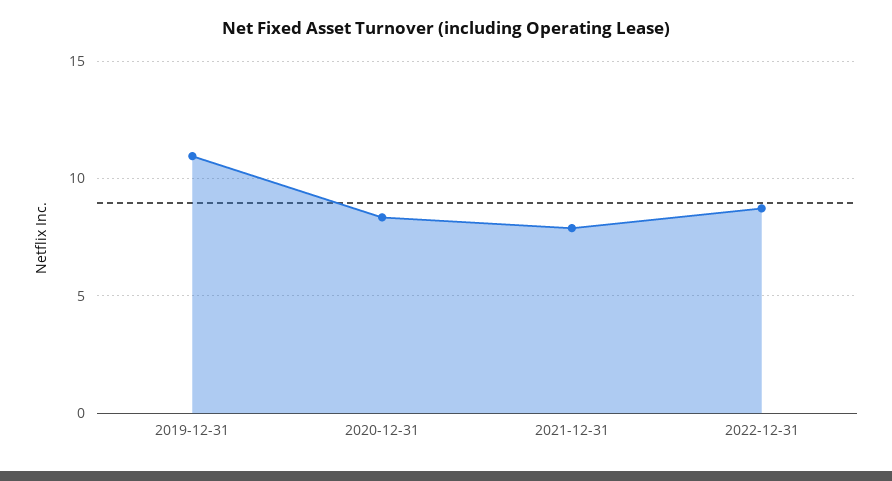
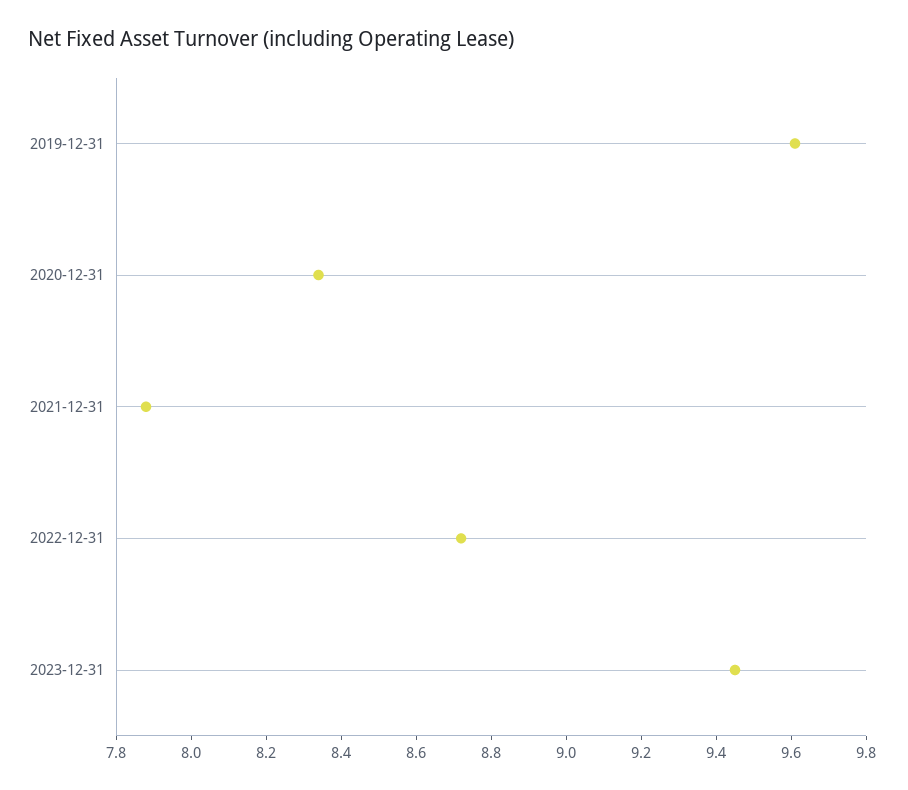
2019-12-31: 11 -> 9.6
2023-12-31: none -> 9.45

